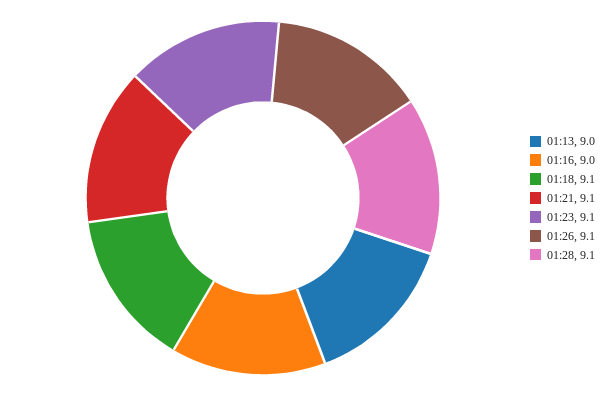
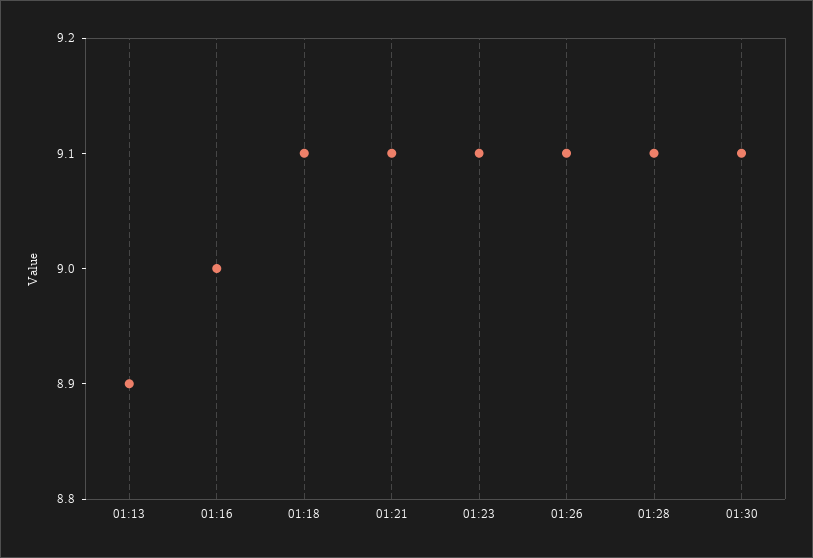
01:13: 9 -> 8.9
01:30: none -> 9.1

